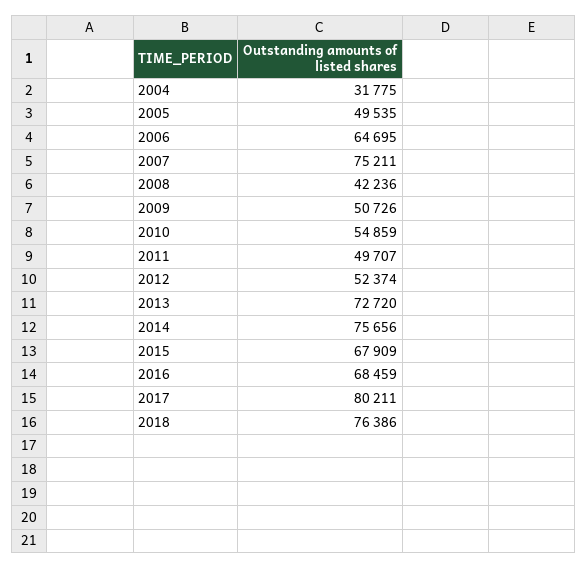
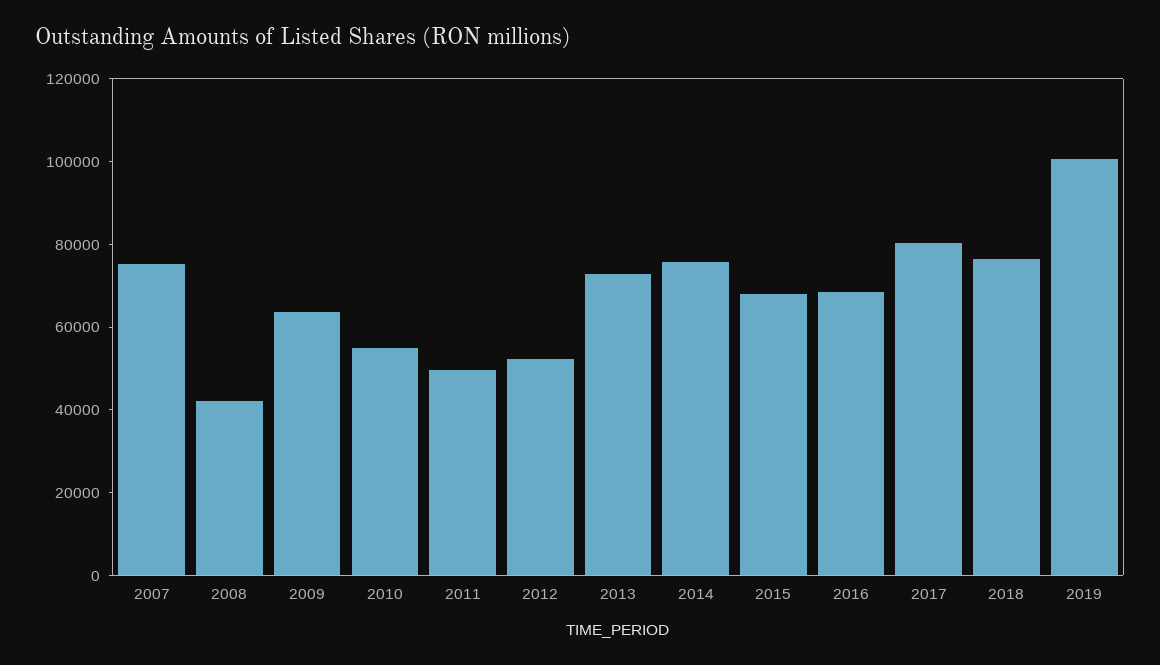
2004: 31775 -> none
2005: 49535 -> none
2006: 64695 -> none
2009: 50726 -> 65000
2019: none -> 100000

